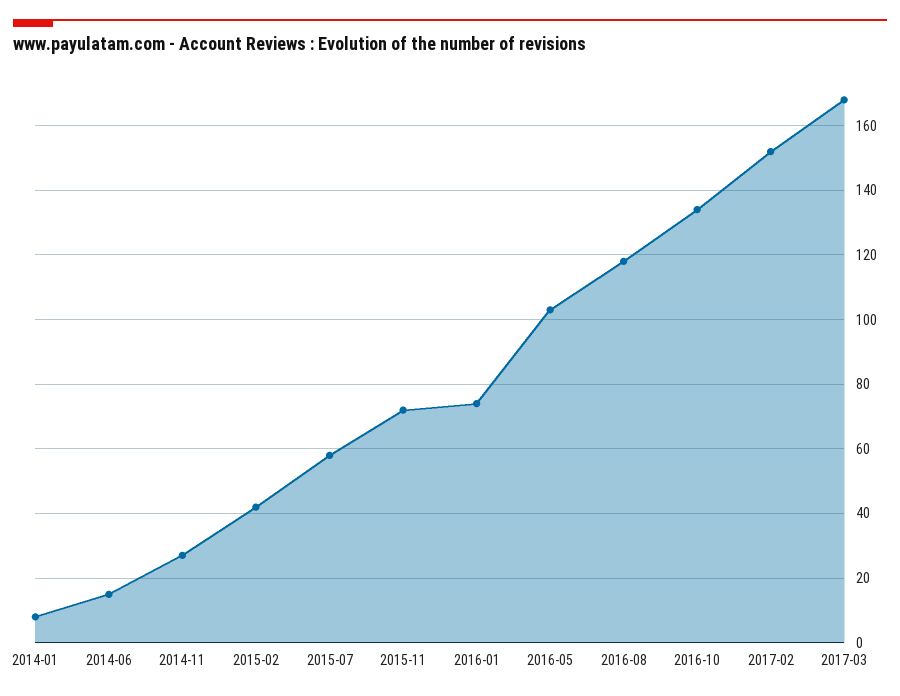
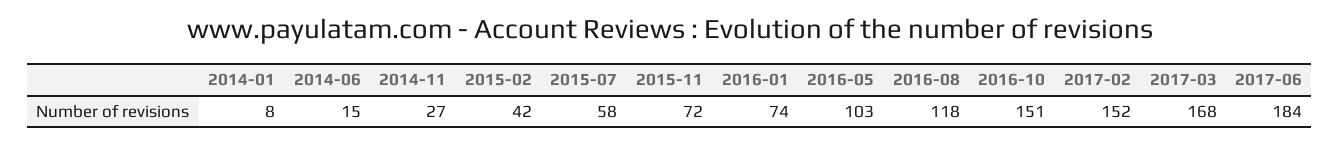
2016-10: 135 -> 151
2017-06: none -> 184

